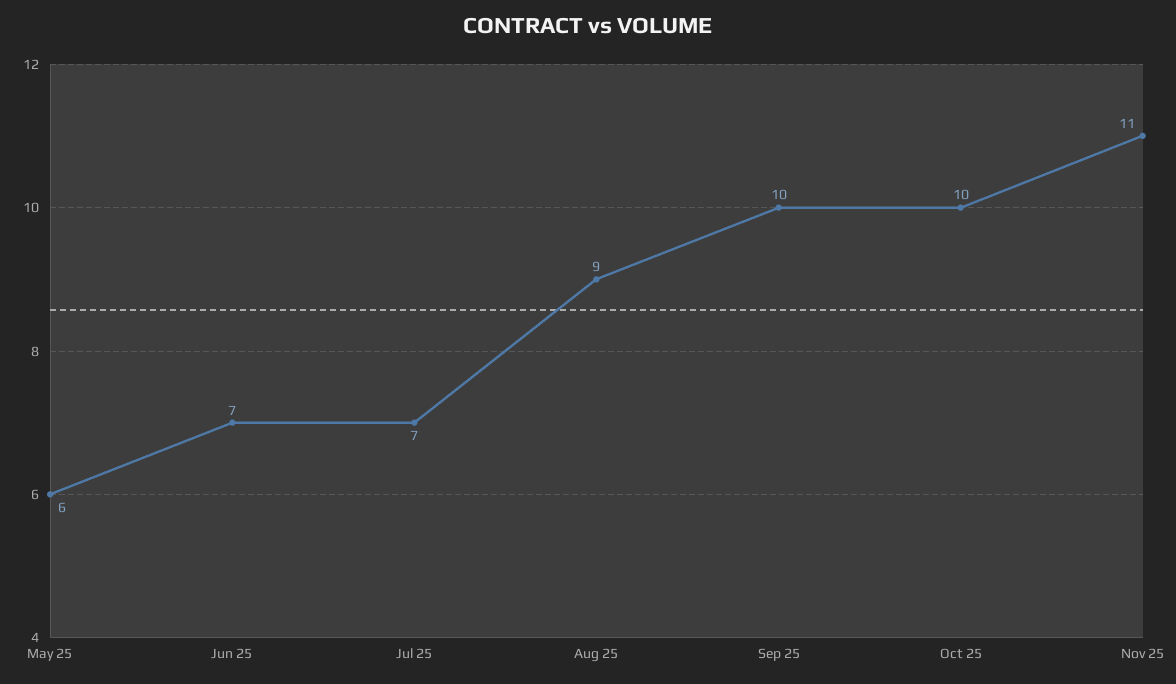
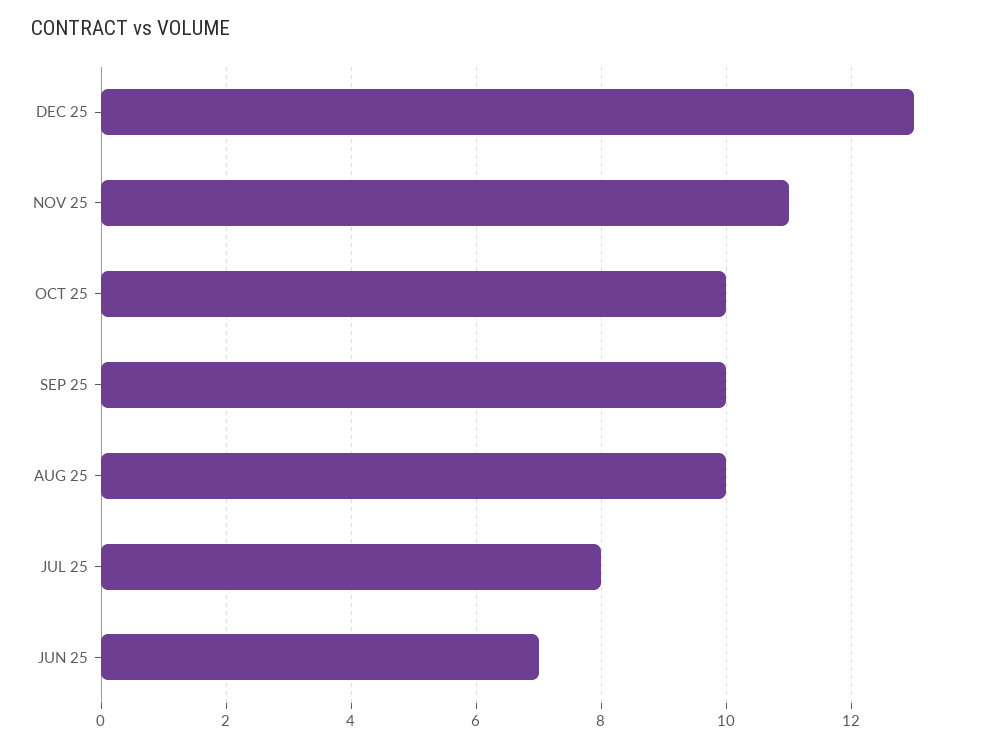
May 25: 6 -> none
Jul 25: 7 -> 8
Aug 25: 9 -> 10
DEC 25: none -> 13

